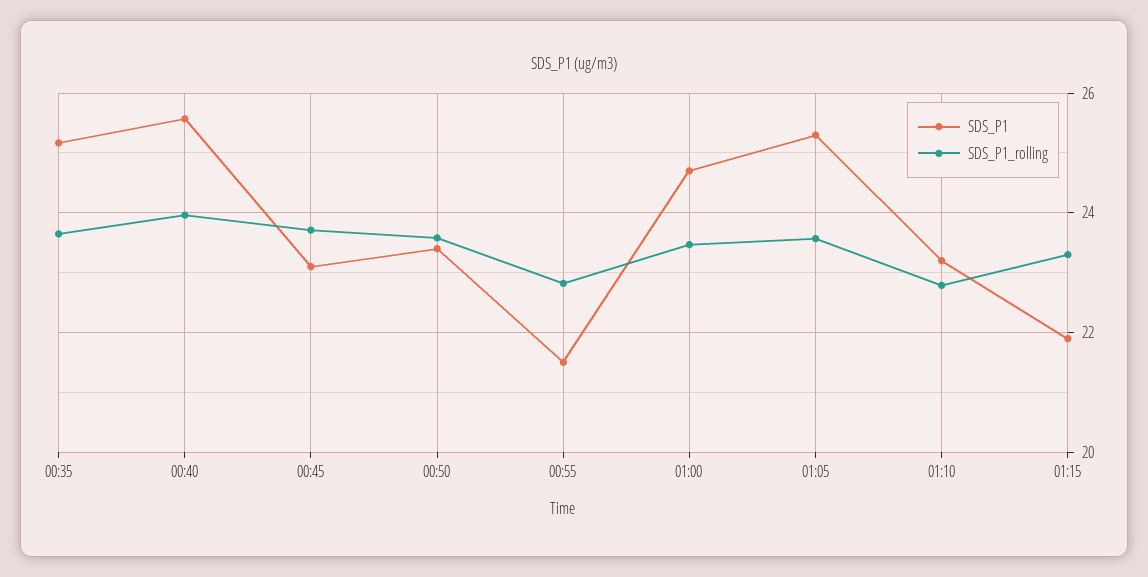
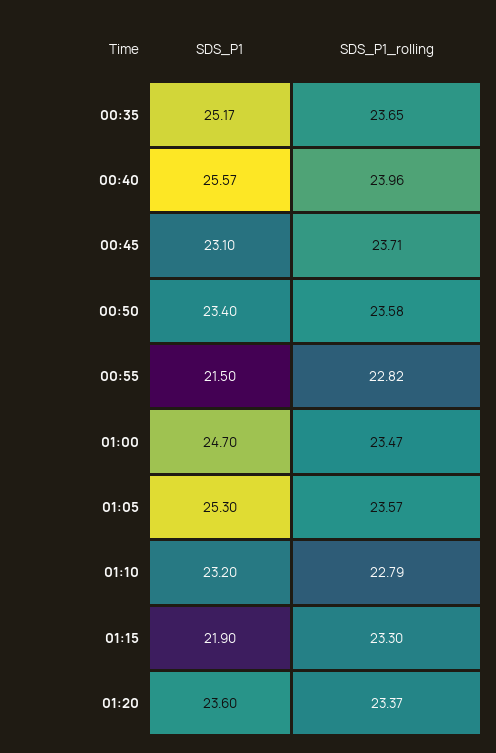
SDS_P1, 01:20: none -> 23.6
SDS_P1_rolling, 01:20: none -> 23.37

